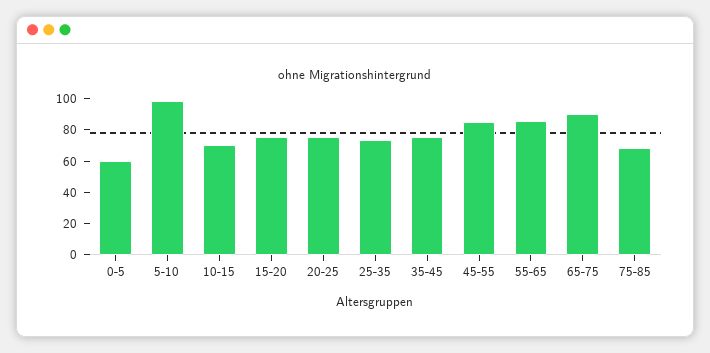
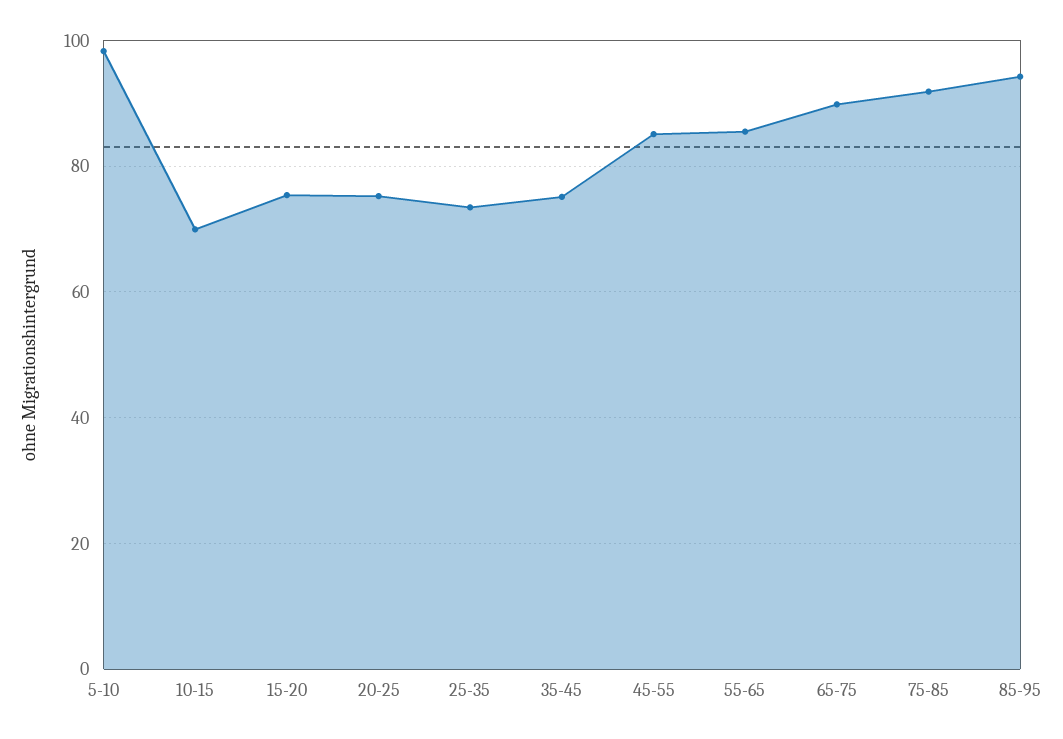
0-5: 60 -> none
75-85: 70 -> 92
85-95: none -> 94

